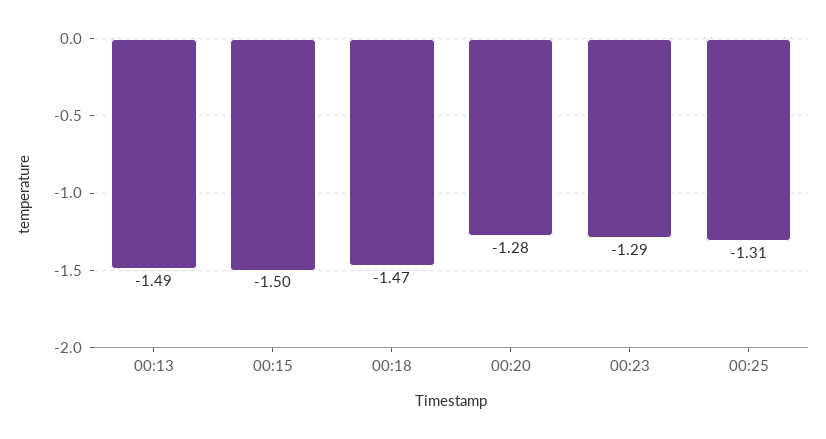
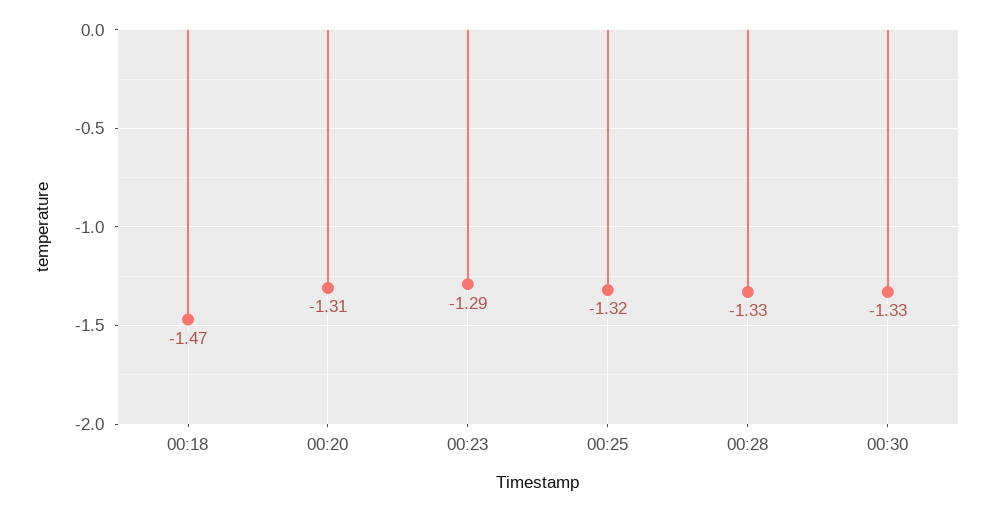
00:13: -1.49 -> none
00:15: -1.5 -> none
00:20: -1.28 -> -1.31
00:25: -1.31 -> -1.32
00:28: none -> -1.33
00:30: none -> -1.33

